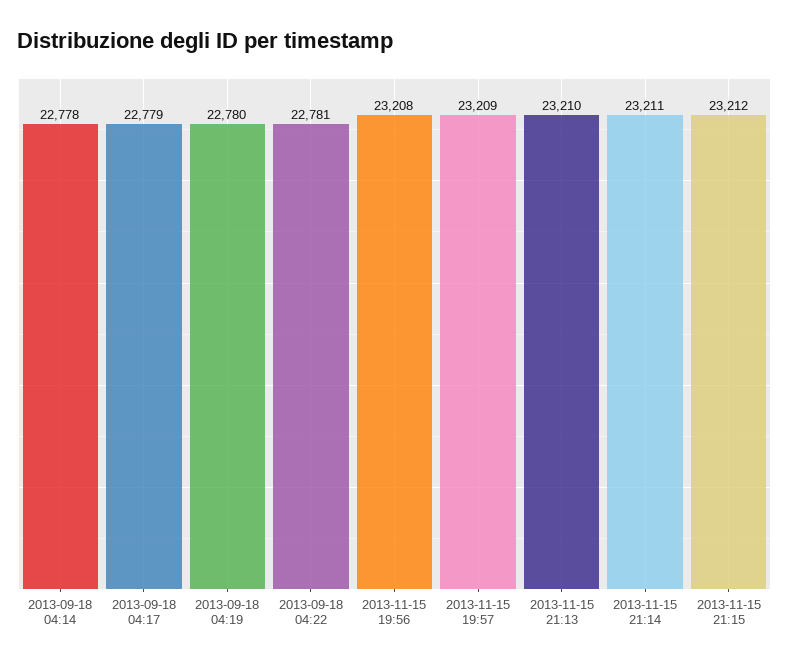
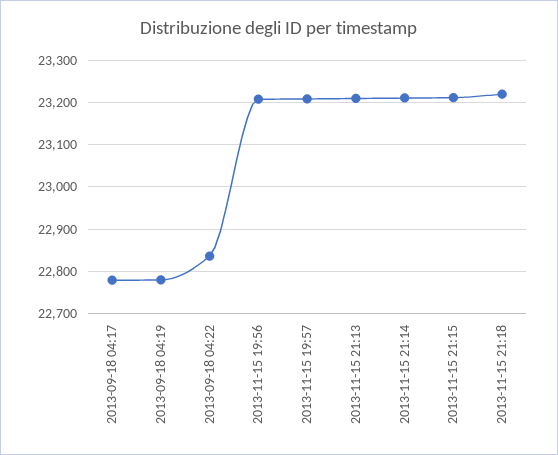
2013-09-18 04:14: 22778 -> none
2013-09-18 04:22: 22781 -> 22840
2013-11-15 21:18: none -> 23220

